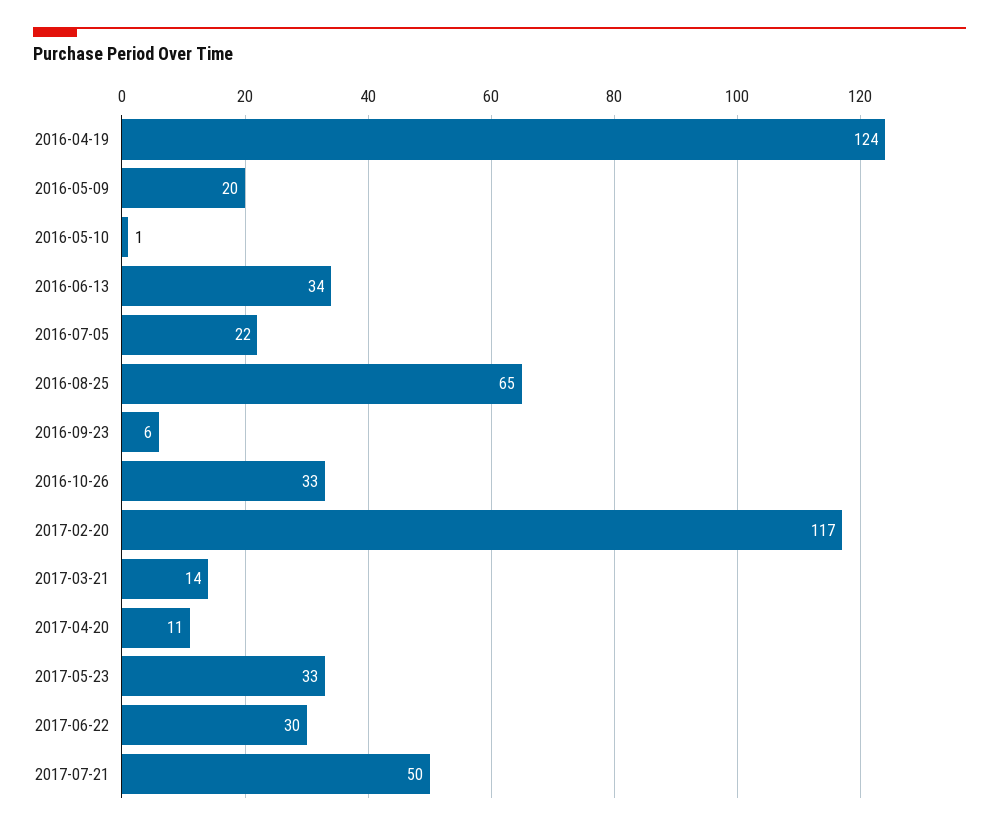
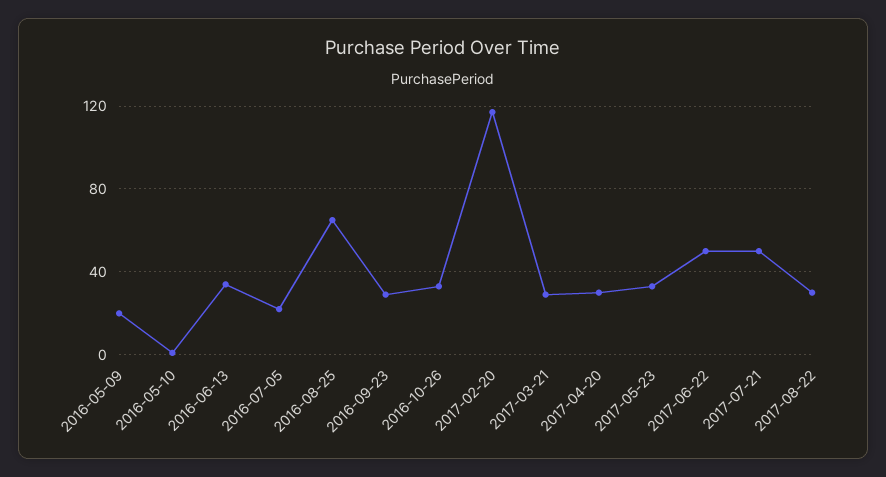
2016-04-19: 124 -> none
2016-09-23: 6 -> 30
2017-03-21: 14 -> 30
2017-04-20: 11 -> 30
2017-06-22: 30 -> 50
2017-08-22: none -> 30

